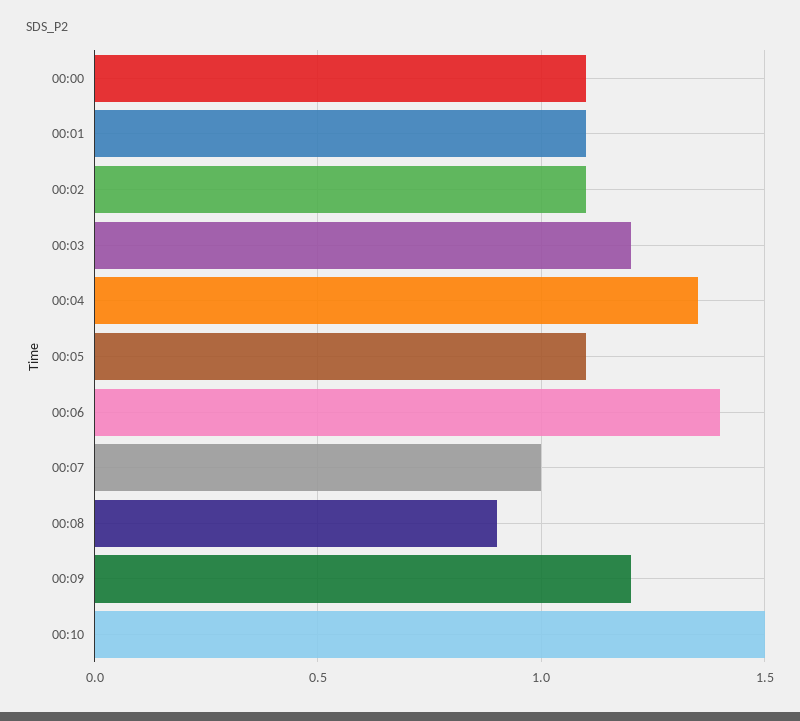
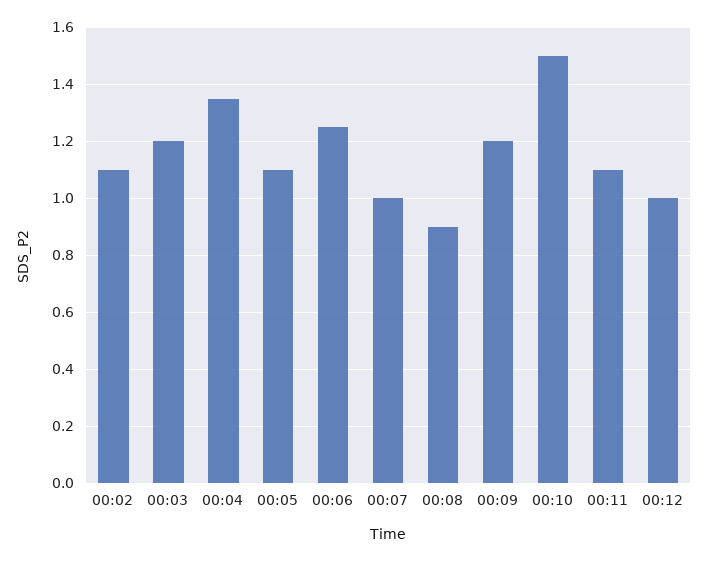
00:00: 1.1 -> none
00:01: 1.1 -> none
00:06: 1.4 -> 1.25
00:11: none -> 1.1
00:12: none -> 1

